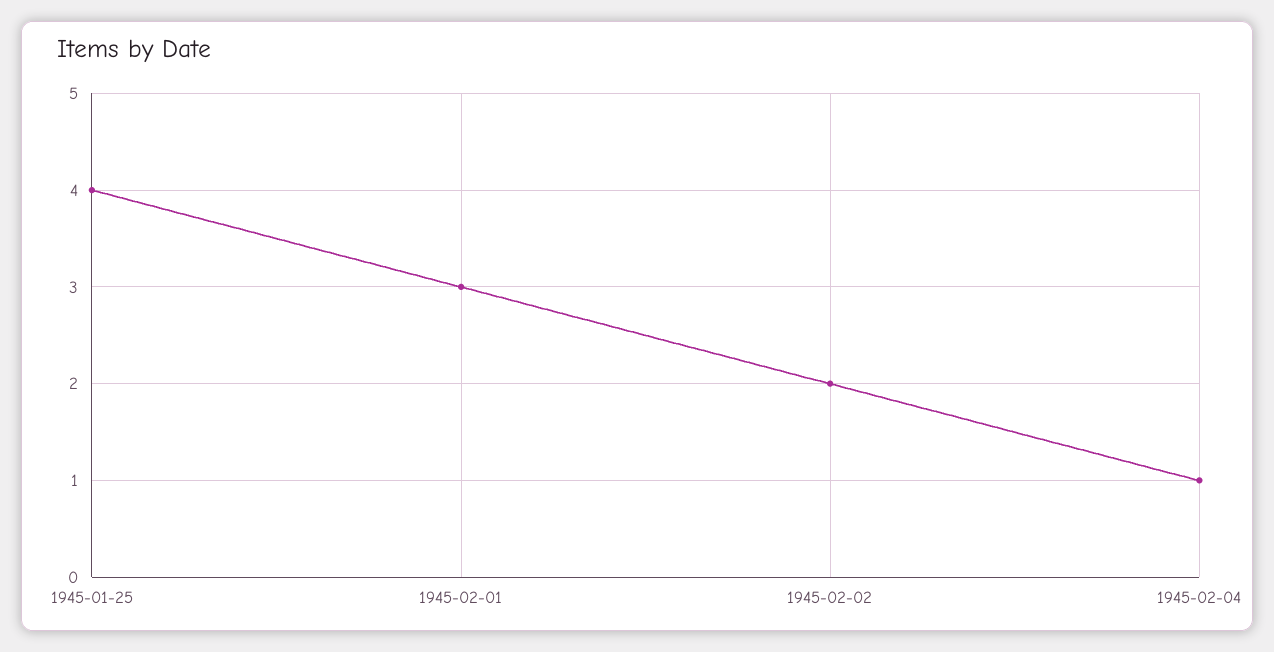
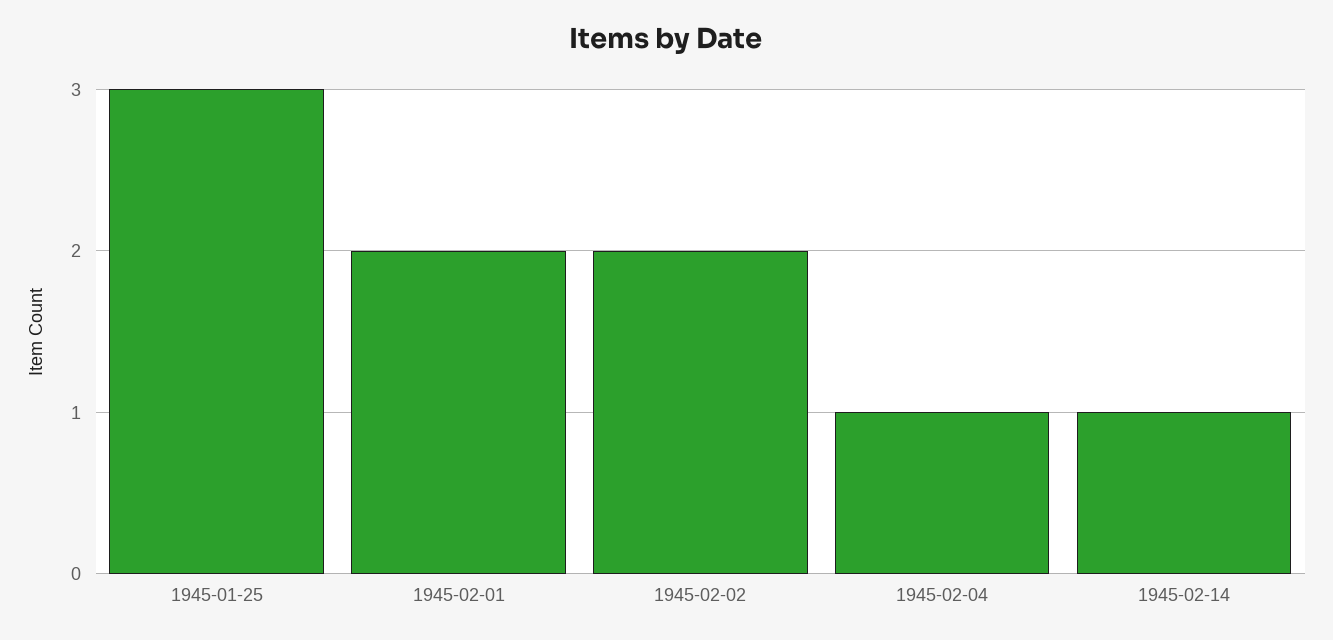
1945-01-25: 4 -> 3
1945-02-01: 3 -> 2
1945-02-14: none -> 1

